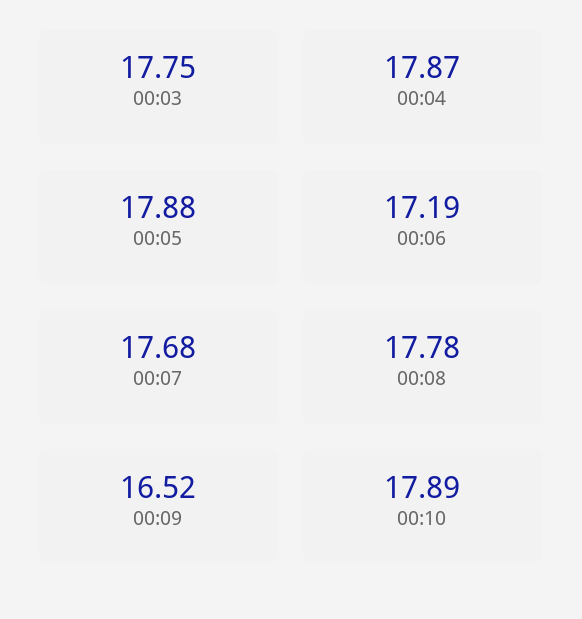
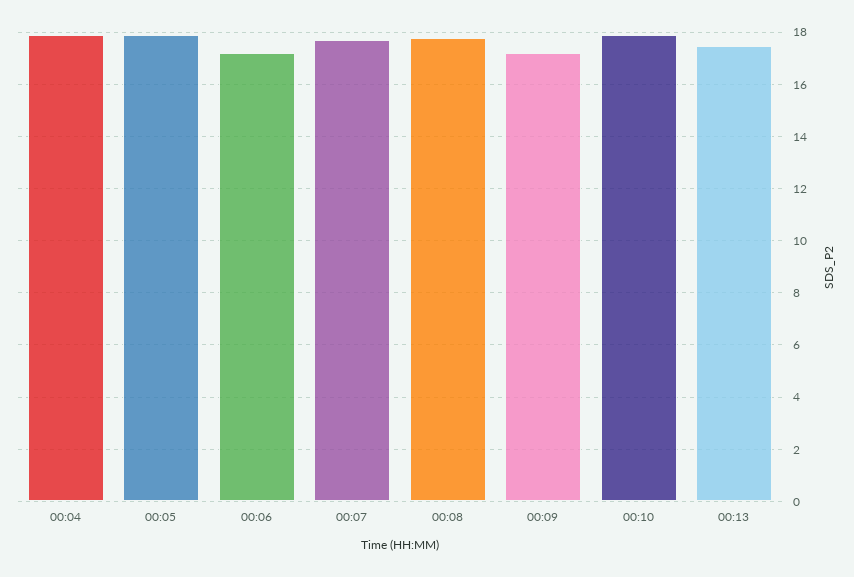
00:03: 17.75 -> none
00:09: 16.52 -> 17.25
00:13: none -> 17.5

